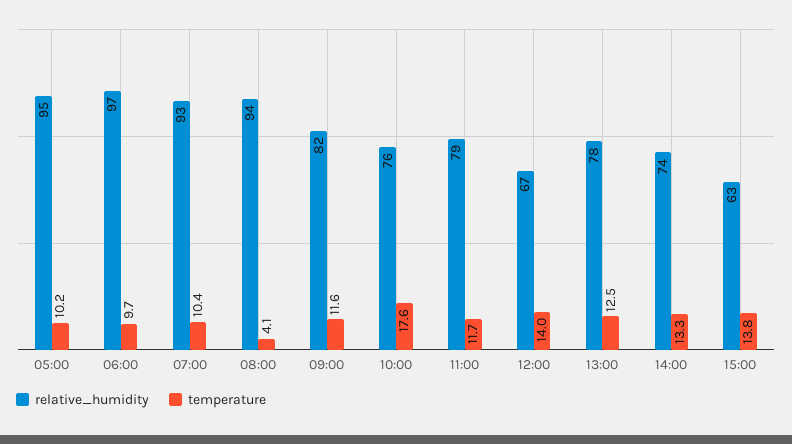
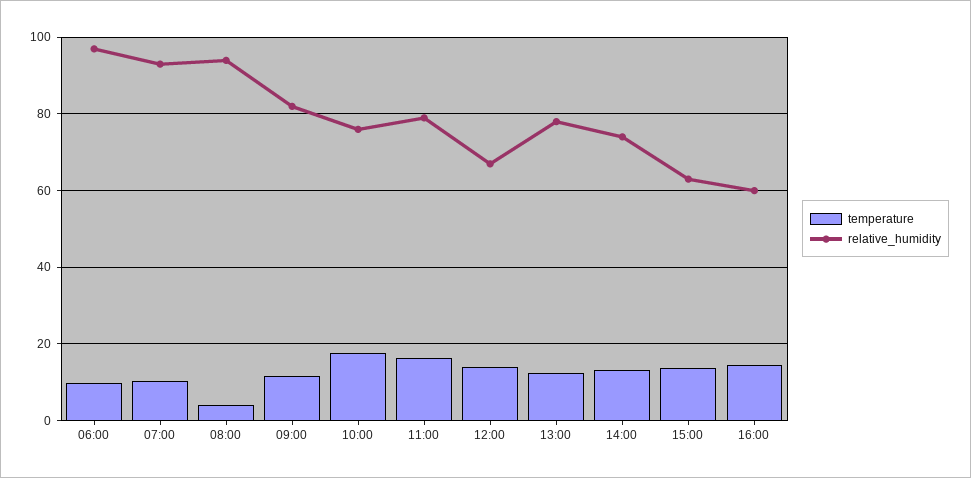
relative_humidity, 05:00: 95 -> none
temperature, 05:00: 10.2 -> none
temperature, 11:00: 11.7 -> 16
temperature, 16:00: none -> 14
relative_humidity, 16:00: none -> 60

